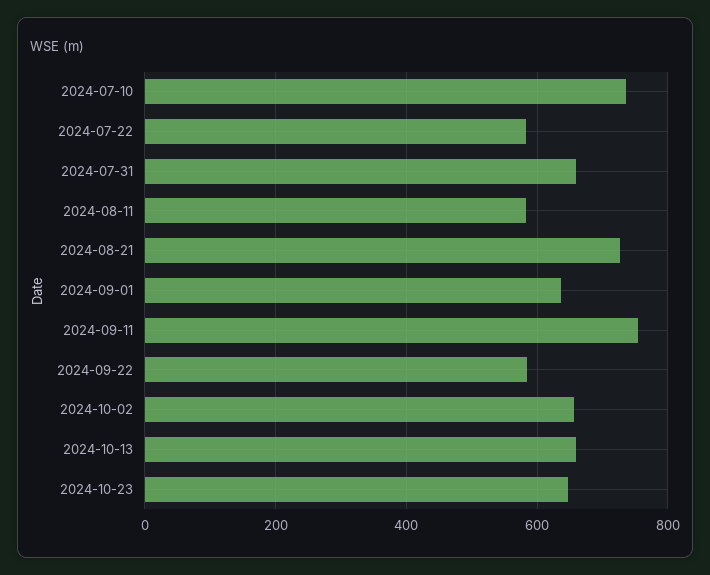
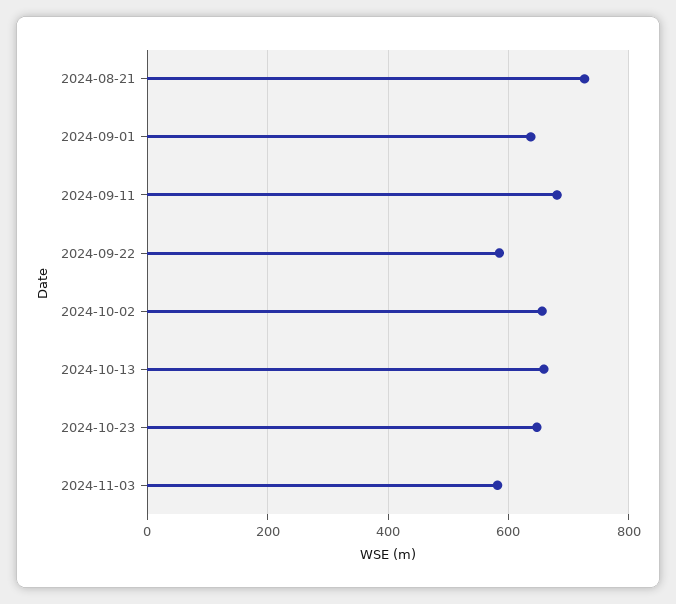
2024-07-10: 740 -> none
2024-07-22: 580 -> none
2024-07-31: 660 -> none
2024-08-11: 580 -> none
2024-09-11: 760 -> 680
2024-11-03: none -> 580

